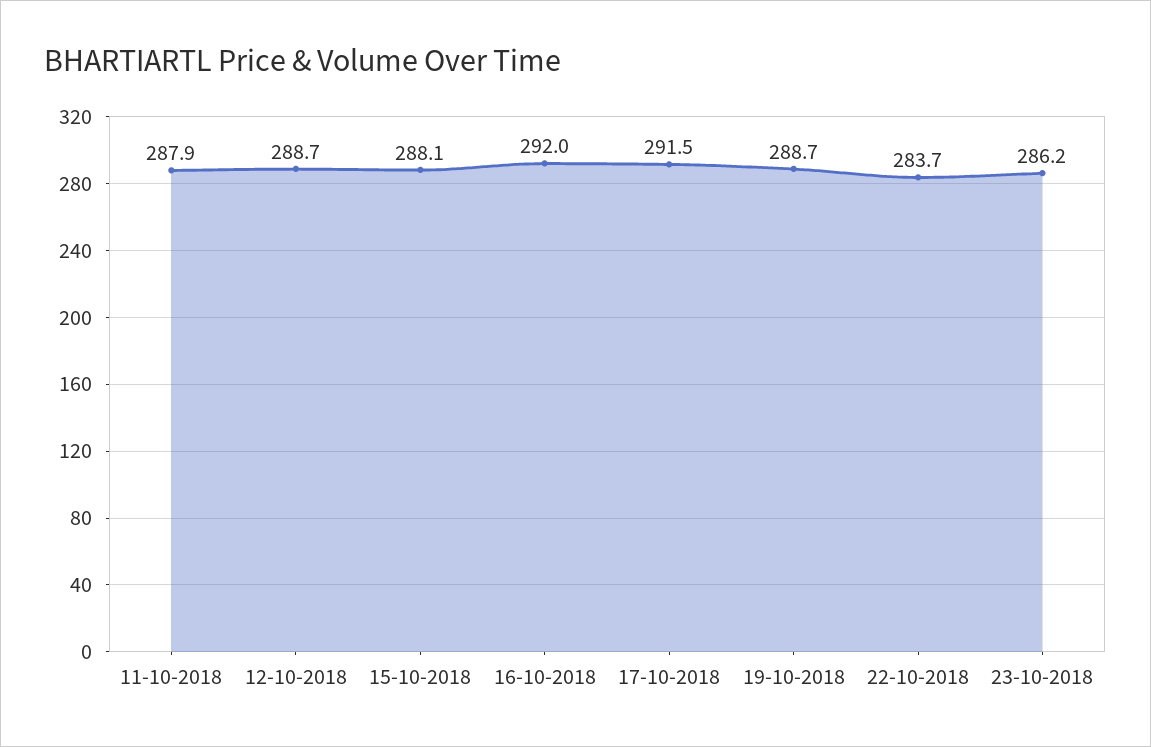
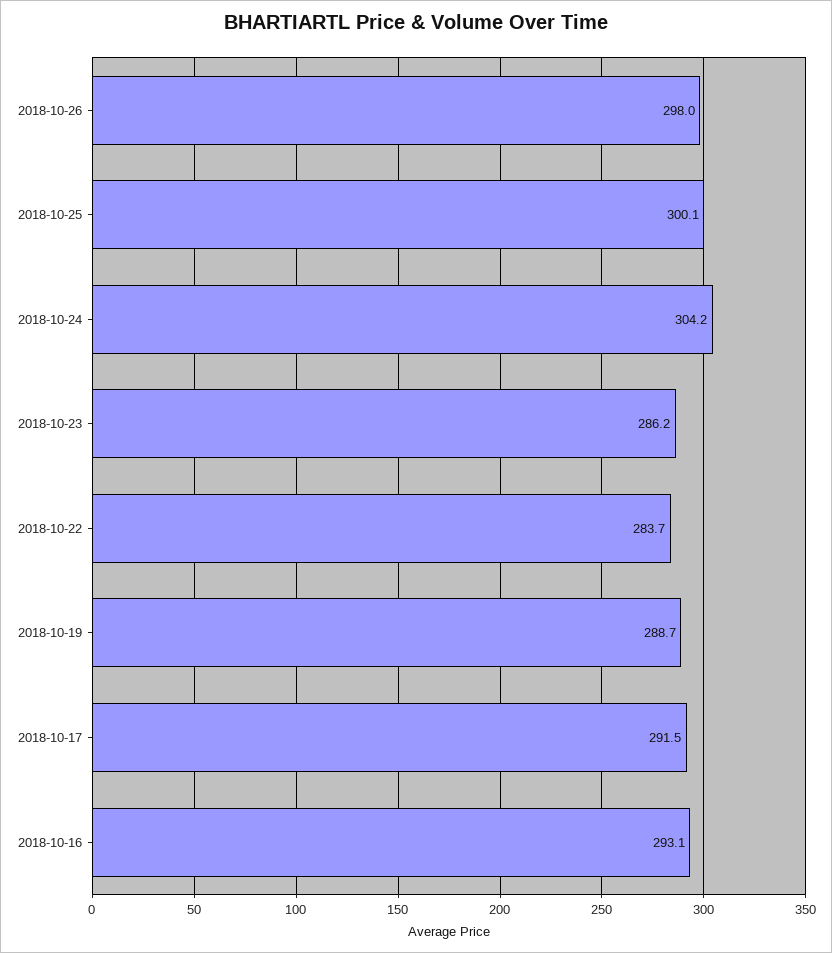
11-10-2018: 287.9 -> none
12-10-2018: 288.7 -> none
15-10-2018: 288.1 -> none
16-10-2018: 292 -> 293.1
2018-10-26: none -> 298
2018-10-25: none -> 300.1
2018-10-24: none -> 304.2

